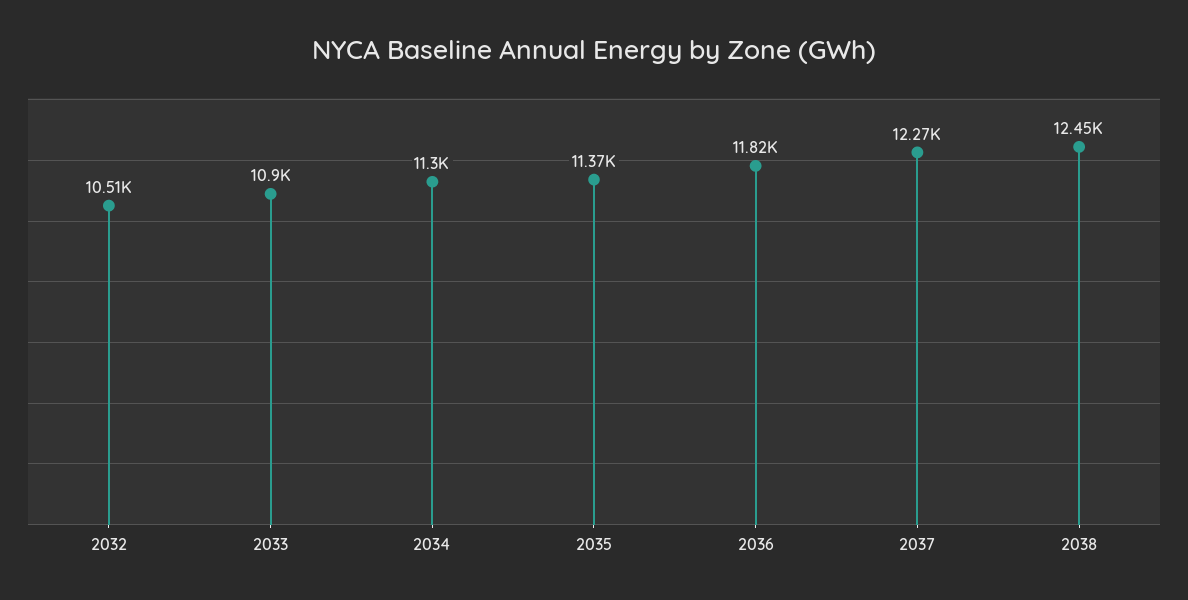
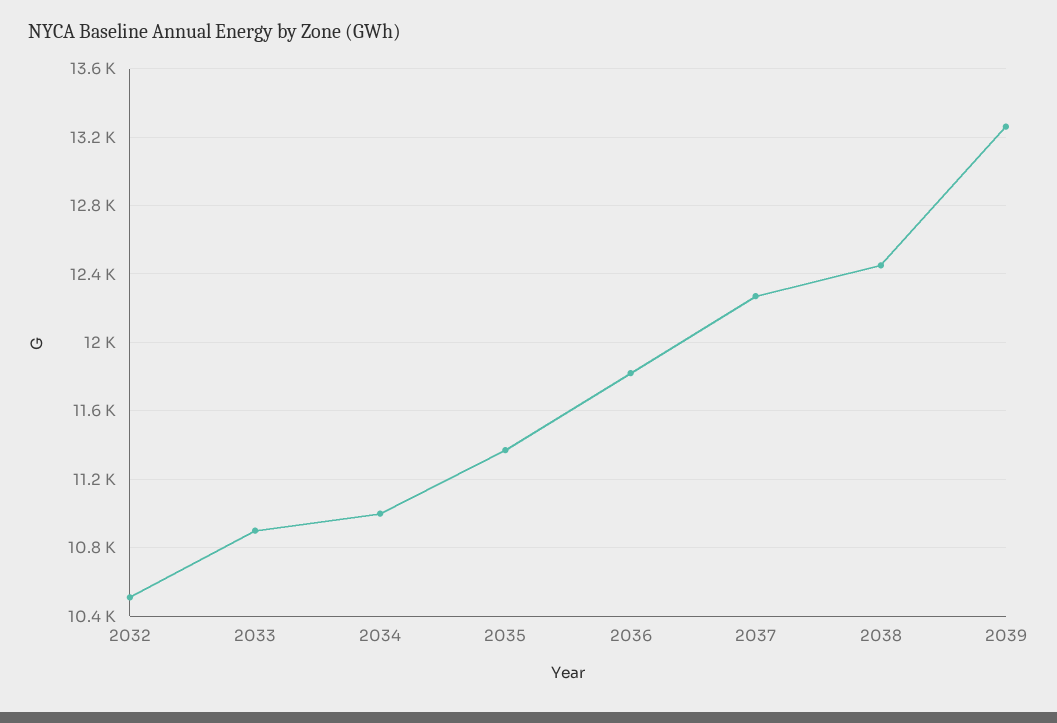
2034: 11300 -> 11000
2039: none -> 13250

